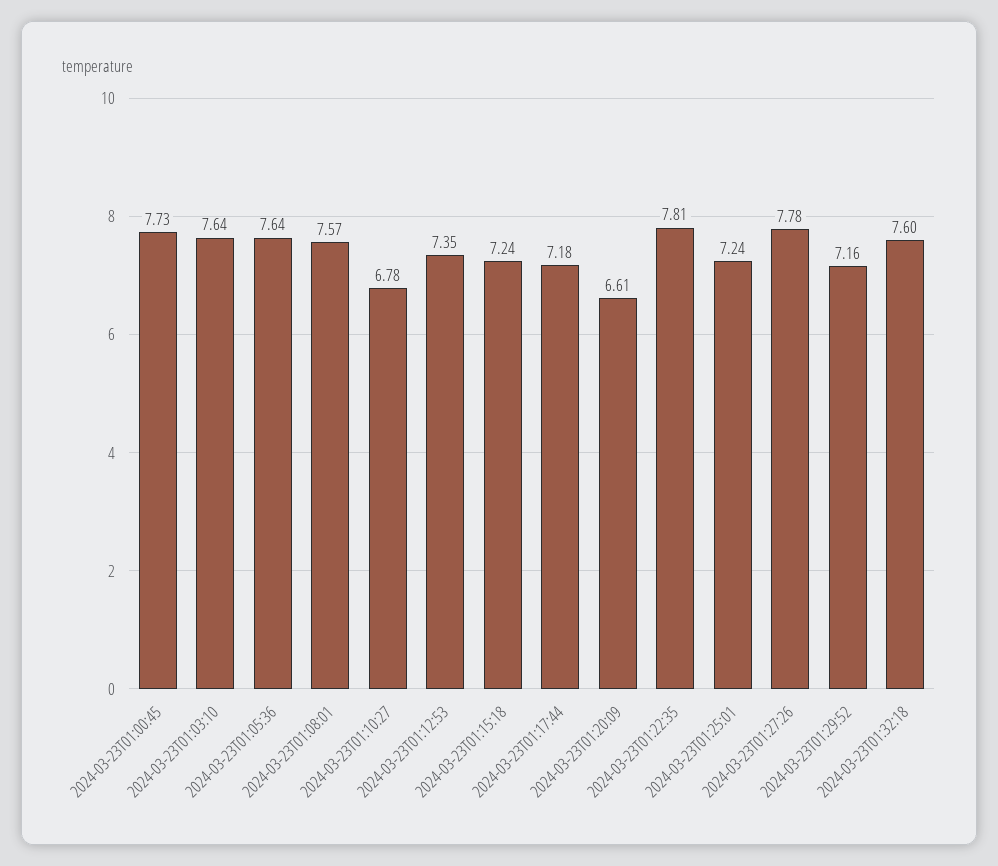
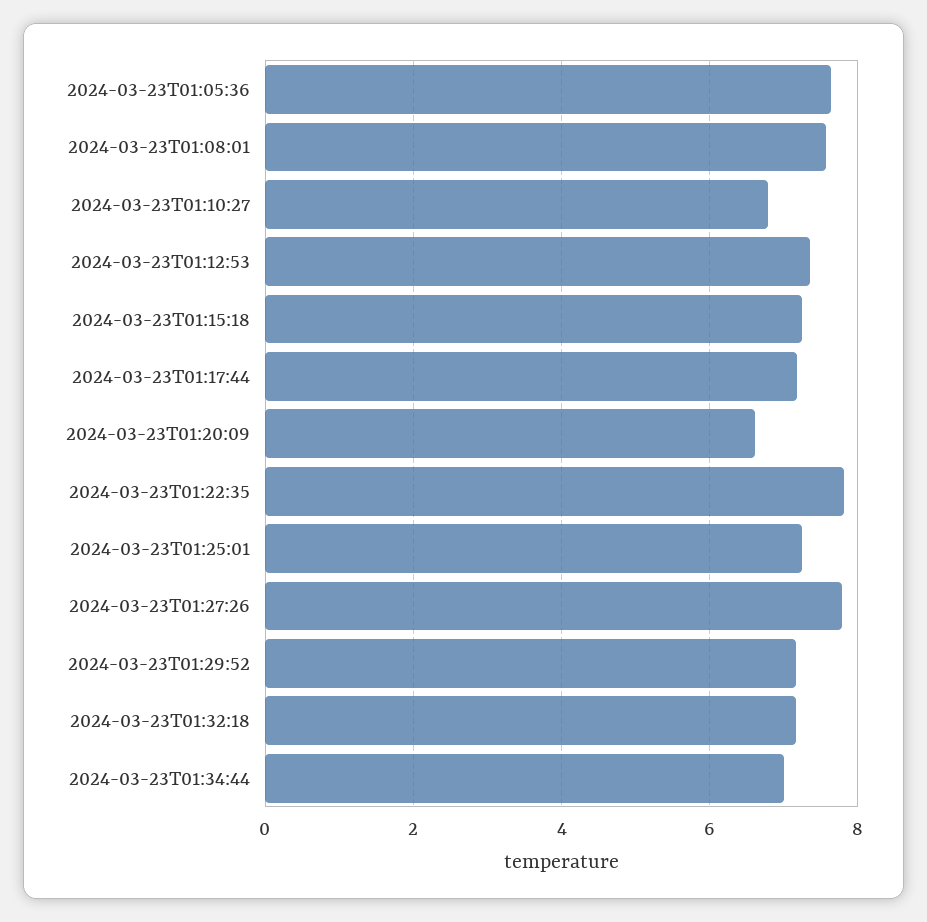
2024-03-23T01:00:45: 7.73 -> none
2024-03-23T01:03:10: 7.64 -> none
2024-03-23T01:32:18: 7.6 -> 7.2
2024-03-23T01:34:44: none -> 7

